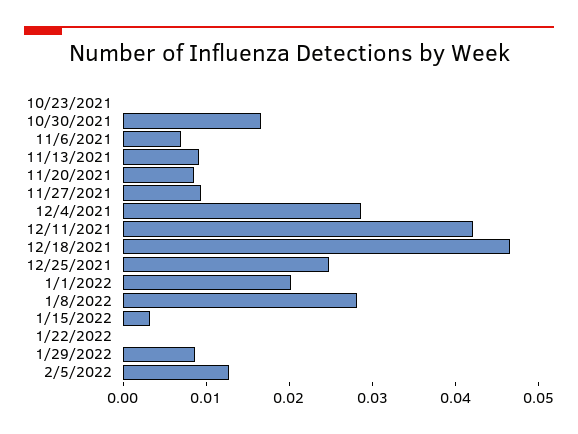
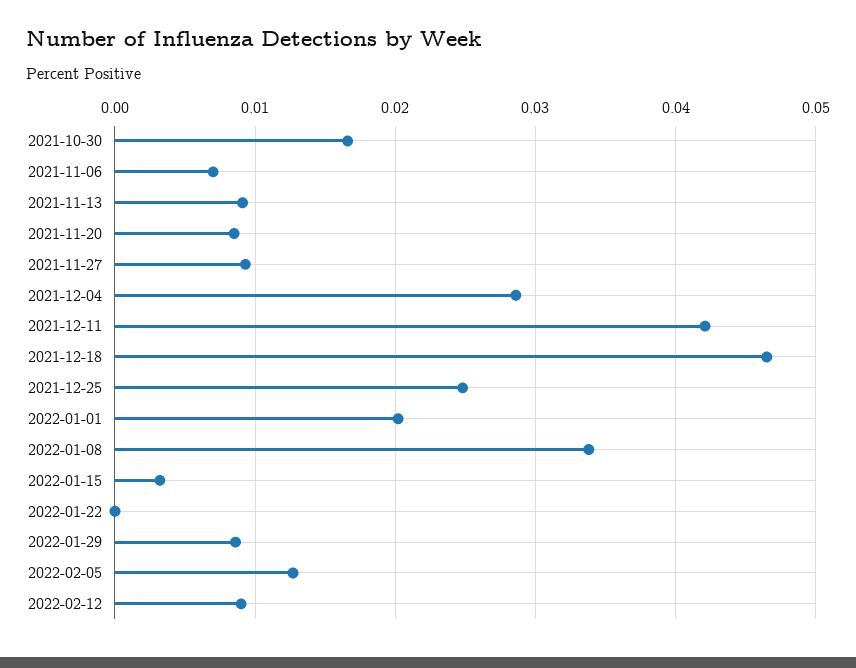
10/23/2021: 0 -> none
1/8/2022: 0.028 -> 0.034
2022-02-12: none -> 0.009

